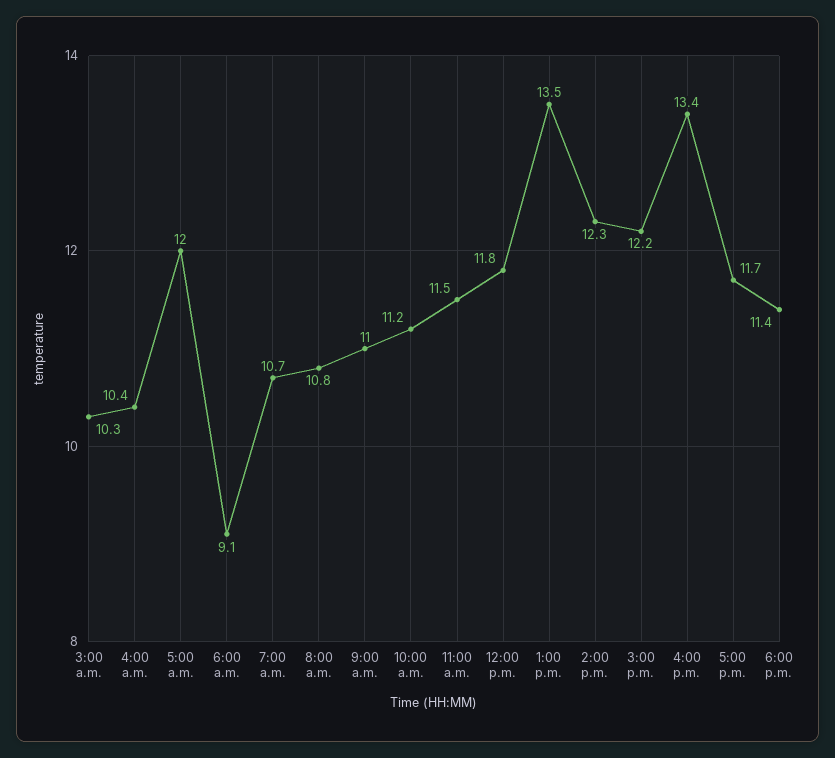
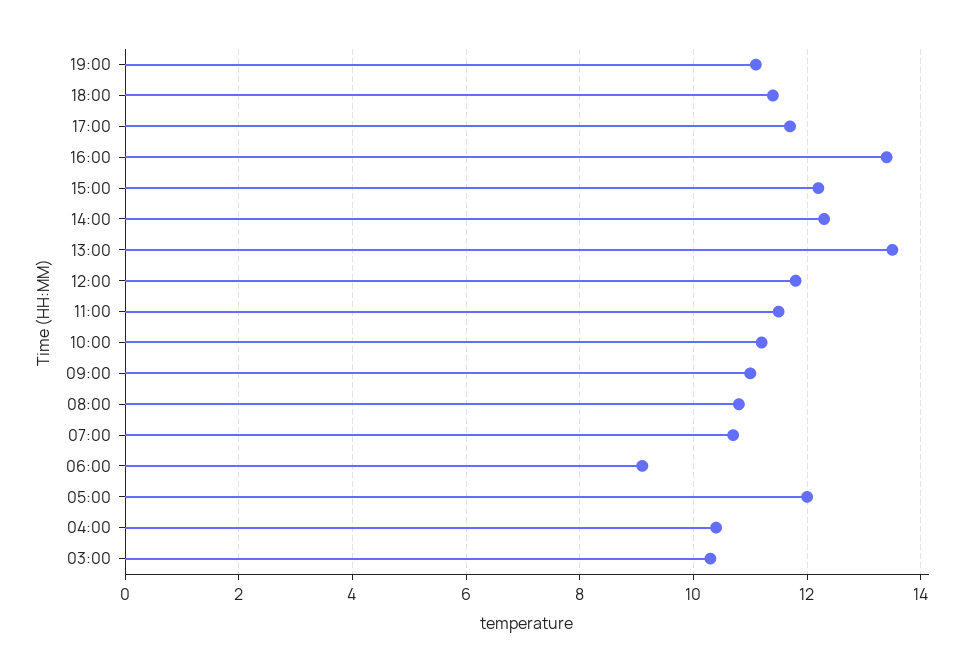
19:00: none -> 11

